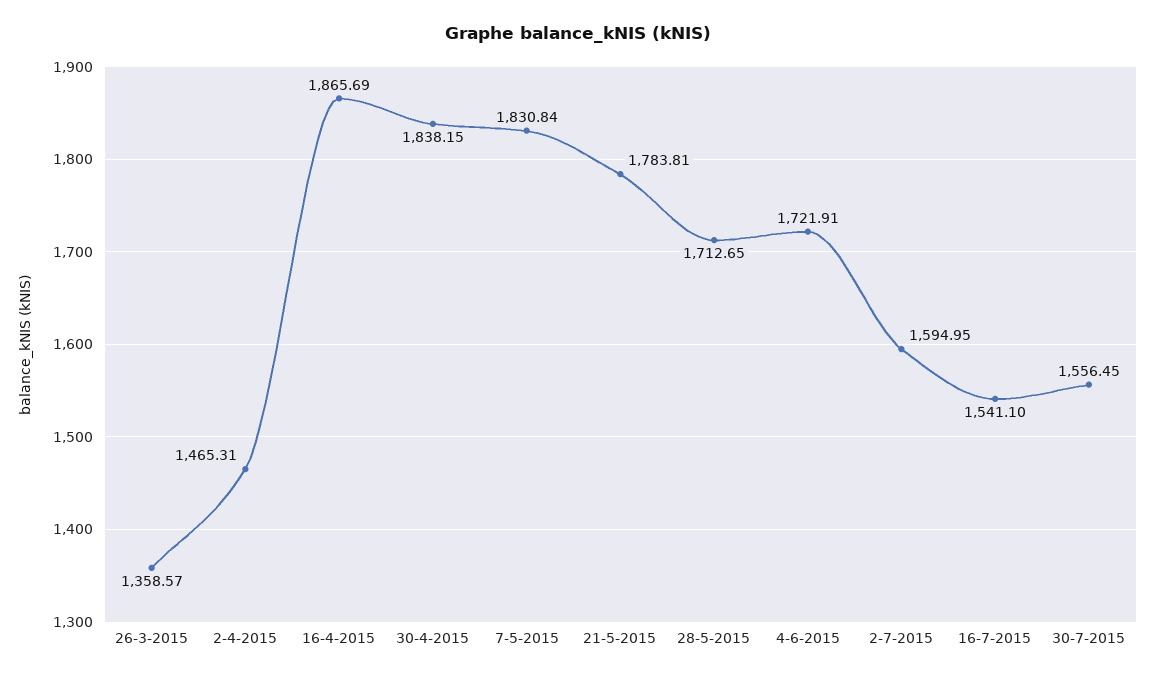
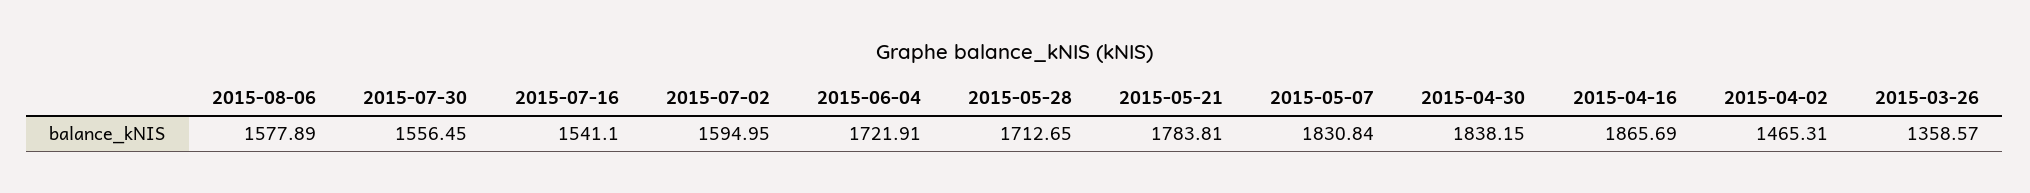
2015-08-06: none -> 1577.89

